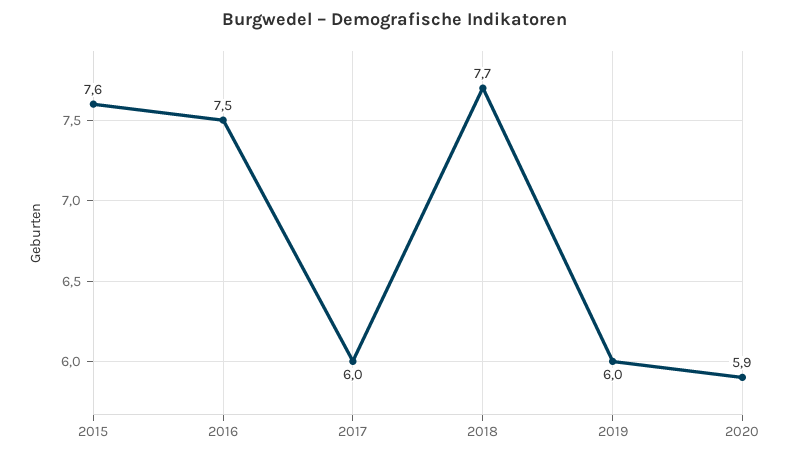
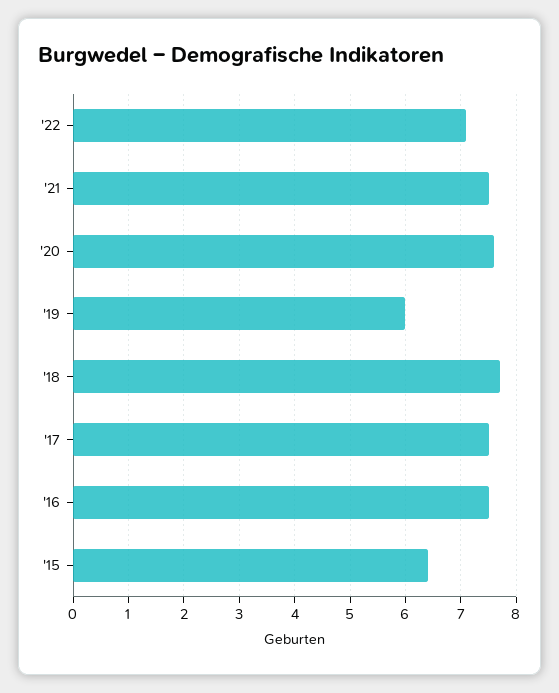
2015: 7.6 -> 6.5
2017: 6 -> 7.5
2020: 5.9 -> 7.5
'22: none -> 7
'21: none -> 7.5

